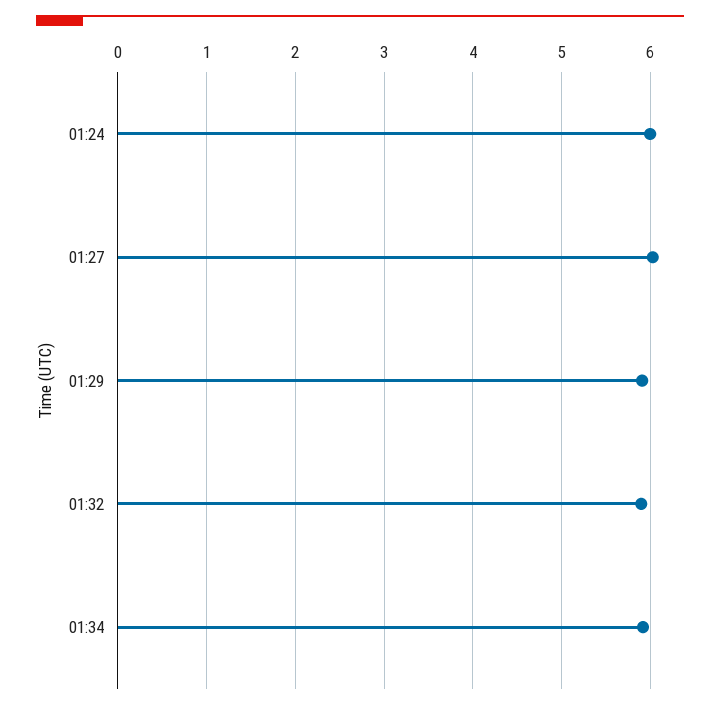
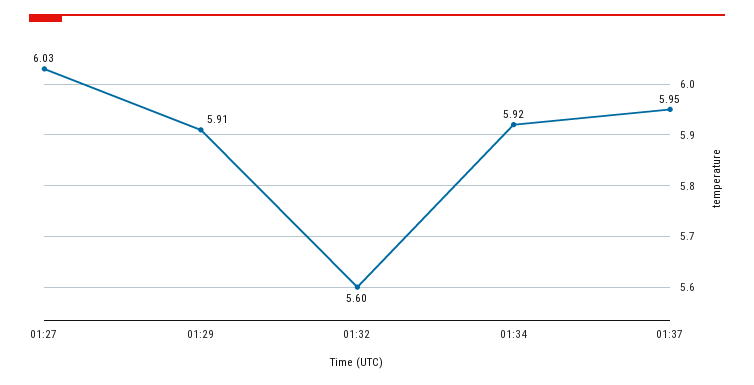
01:24: 6 -> none
01:32: 5.9 -> 5.6
01:37: none -> 5.95

